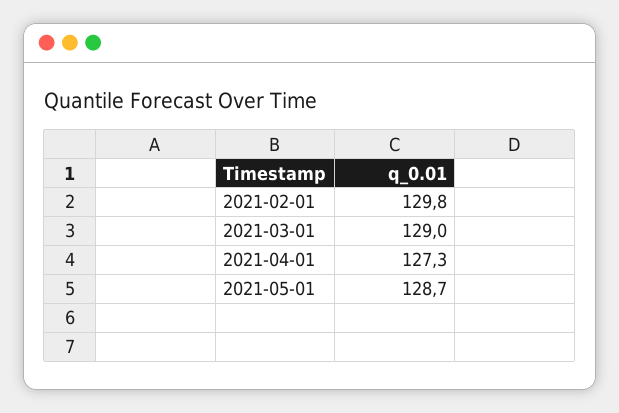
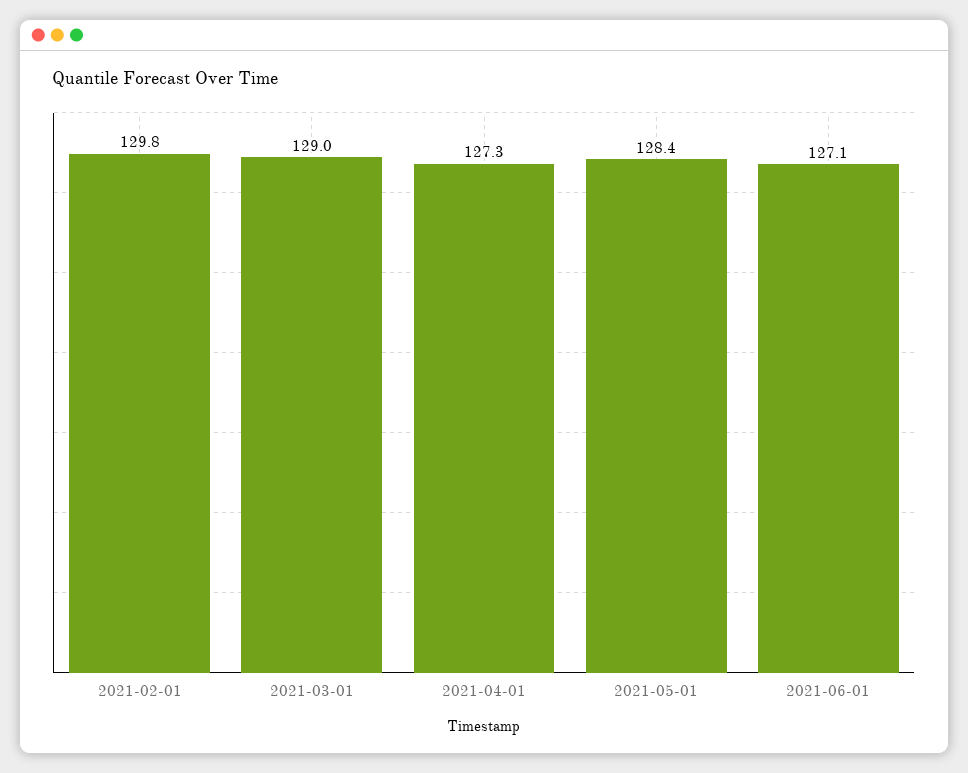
2021-05-01: 128.7 -> 128.4
2021-06-01: none -> 127.1

